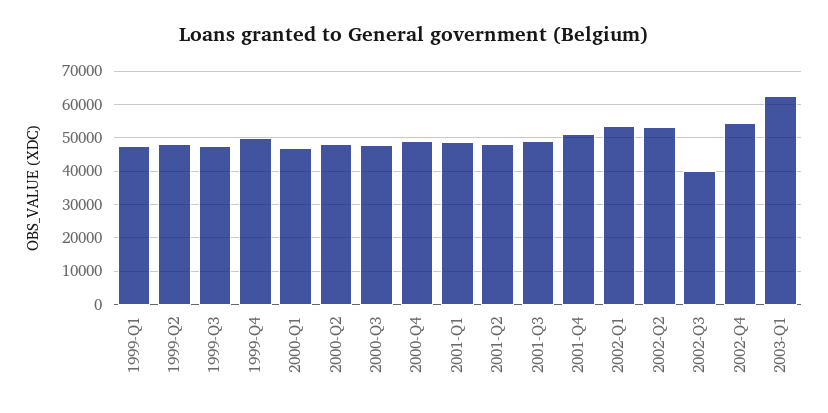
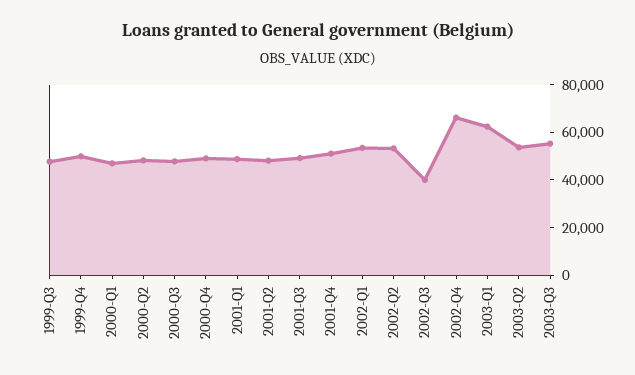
1999-Q1: 48000 -> none
1999-Q2: 48000 -> none
2002-Q4: 54000 -> 65000
2003-Q2: none -> 55000
2003-Q3: none -> 55000

